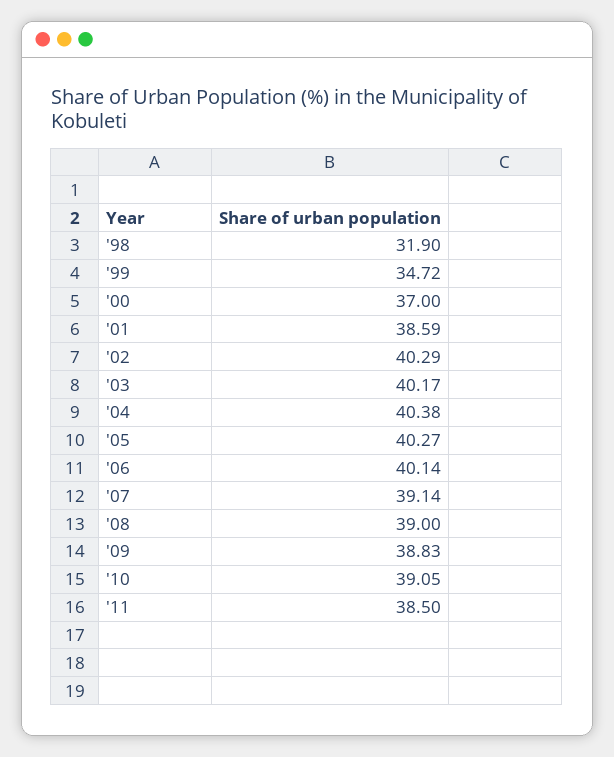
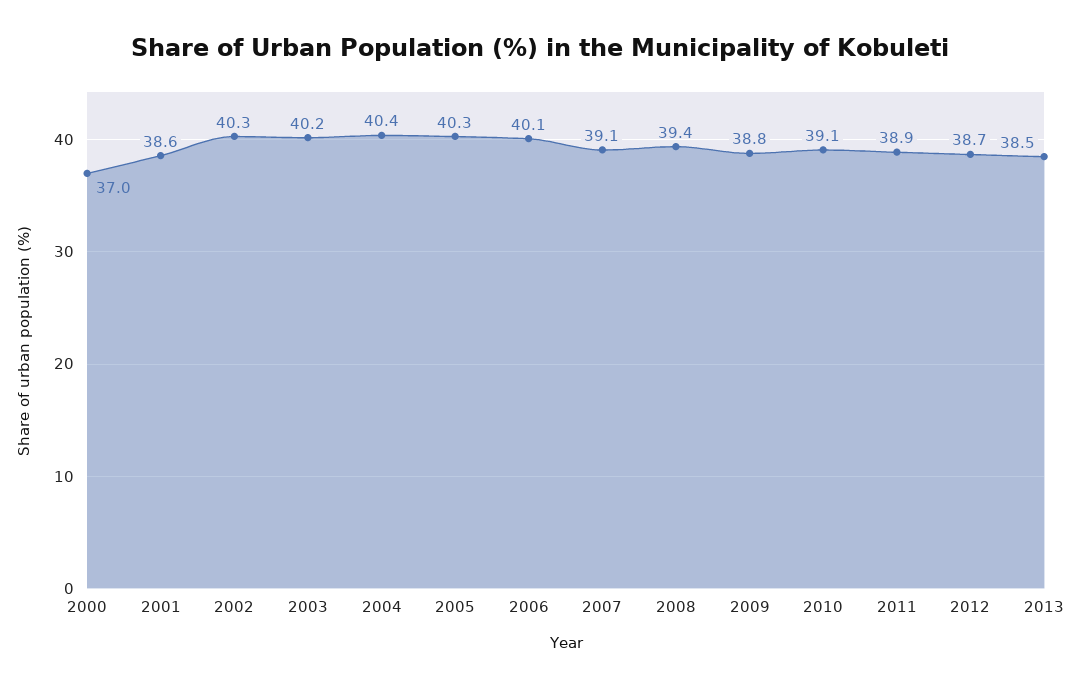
'98: 31.9 -> none
'99: 34.72 -> none
'08: 39 -> 39.4
'11: 38.5 -> 38.9
2012: none -> 38.7
2013: none -> 38.5

